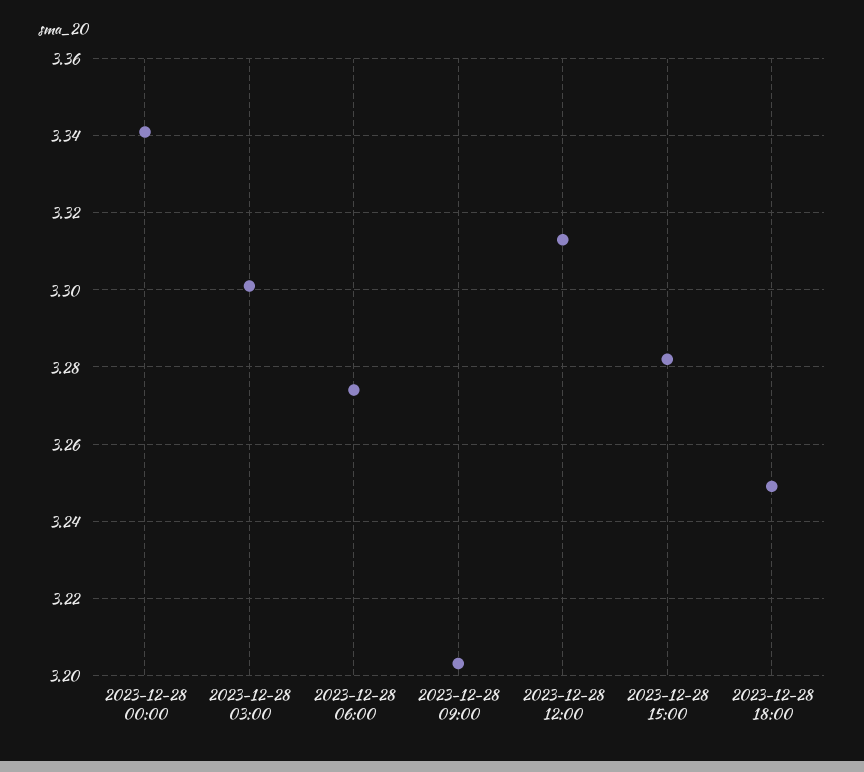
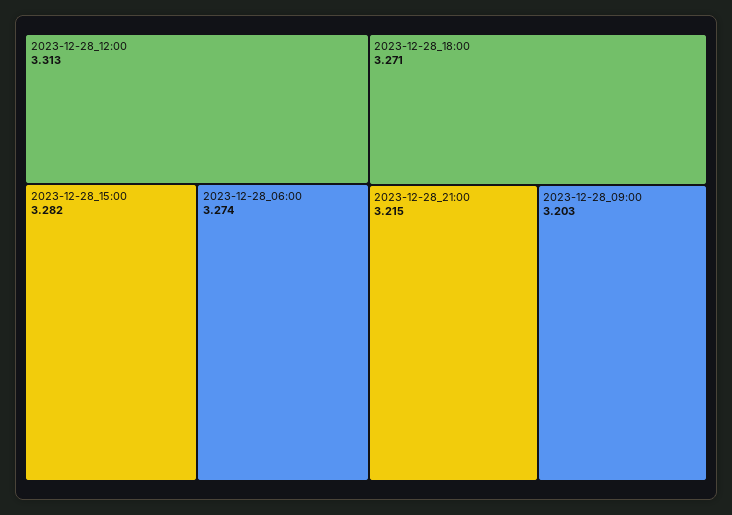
2023-12-28 00:00: 3.34 -> none
2023-12-28 03:00: 3.3 -> none
2023-12-28 18:00: 3.25 -> 3.271
2023-12-28_21:00: none -> 3.215

